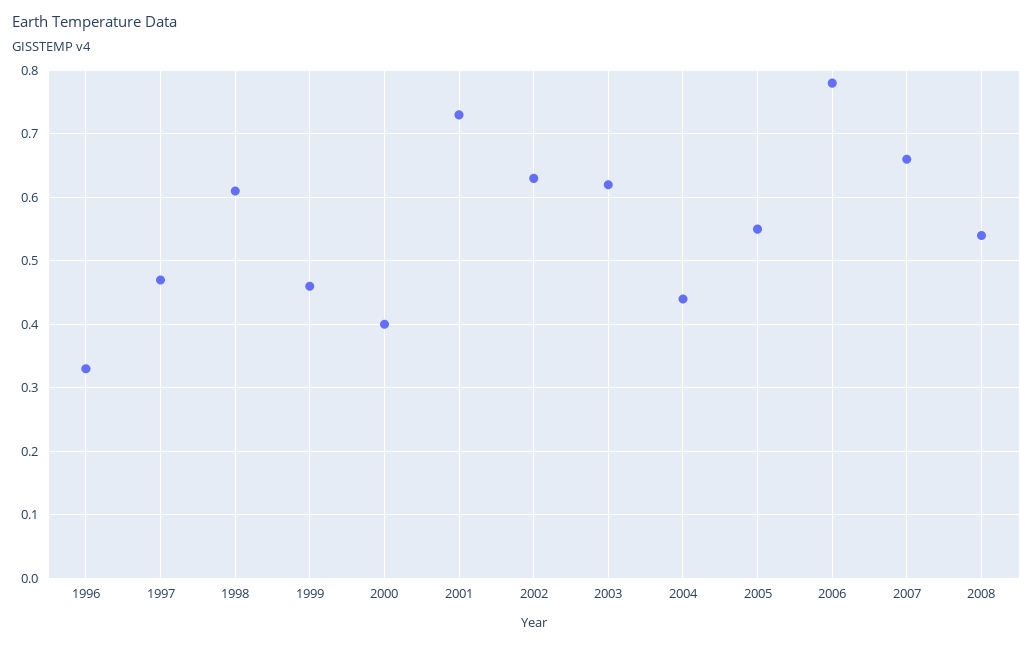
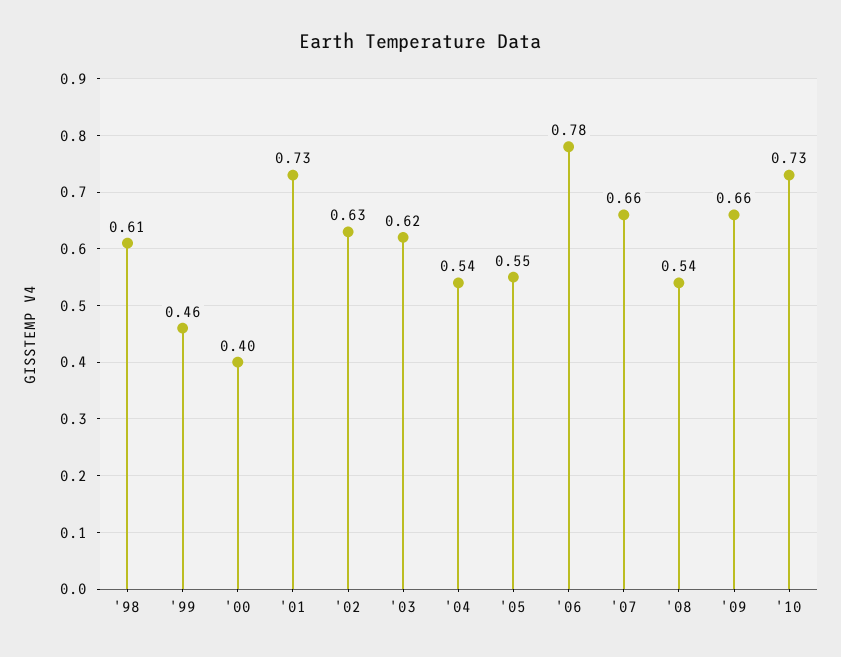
1996: 0.33 -> none
1997: 0.47 -> none
2004: 0.44 -> 0.54
'09: none -> 0.66
'10: none -> 0.73

